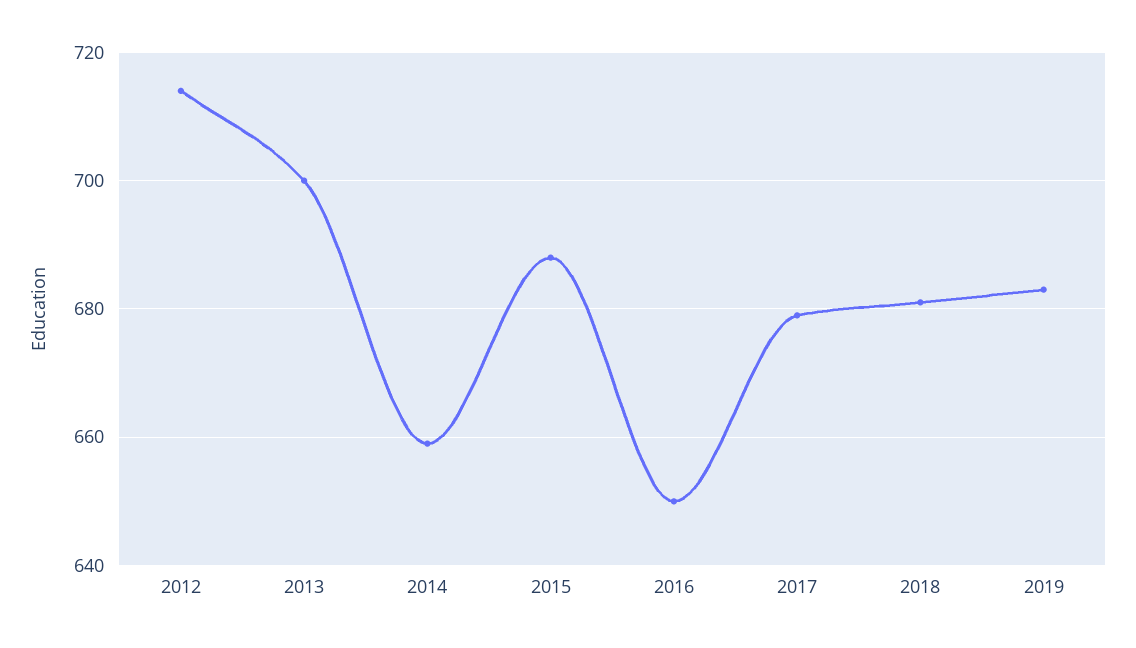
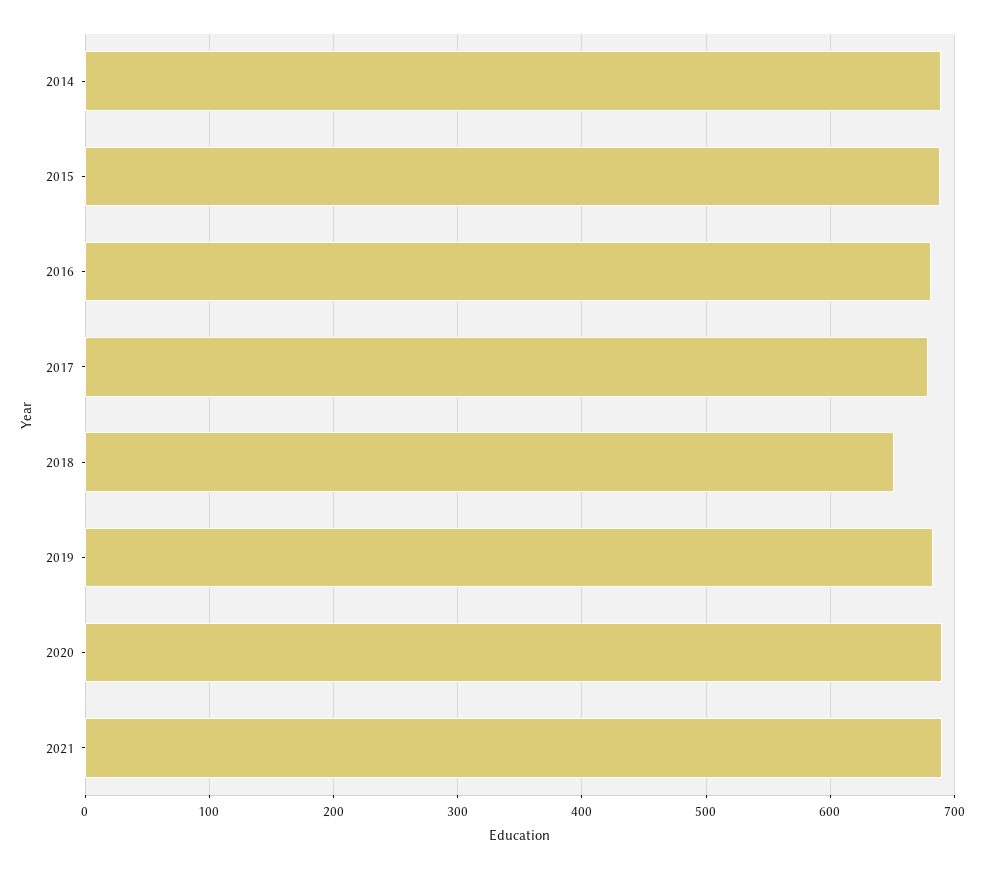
2012: 715 -> none
2013: 700 -> none
2014: 660 -> 690
2016: 650 -> 680
2018: 680 -> 650
2020: none -> 690
2021: none -> 690

